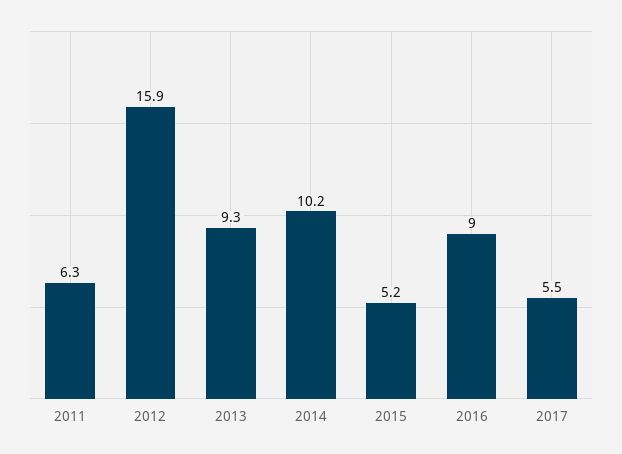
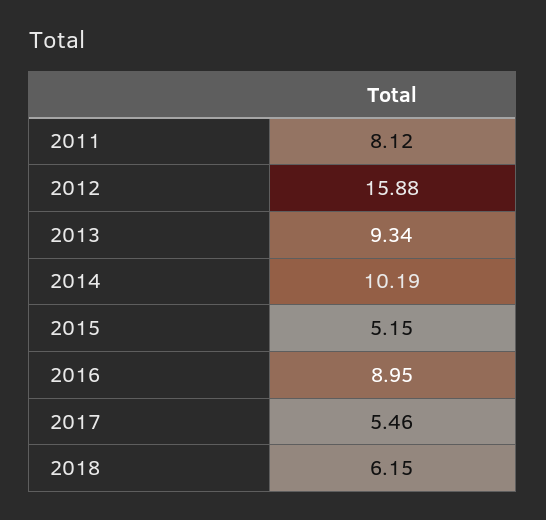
2011: 6.3 -> 8.12
2018: none -> 6.15

